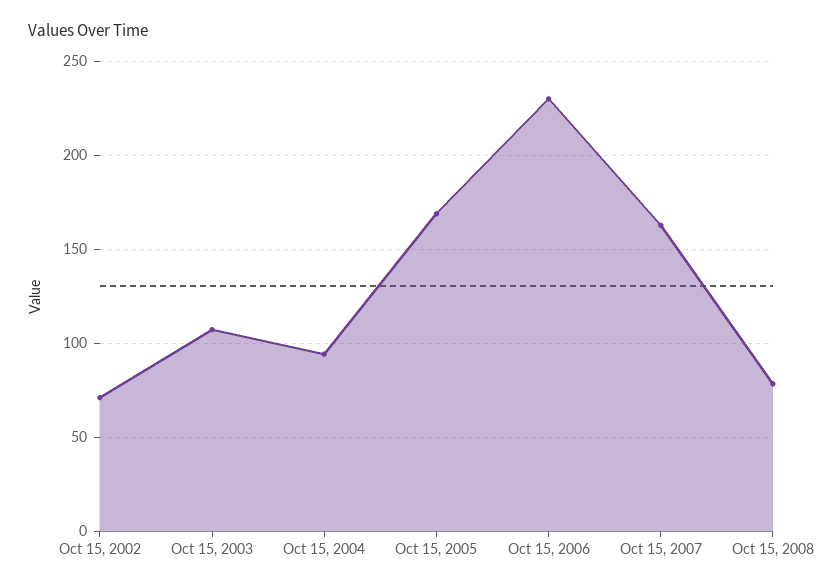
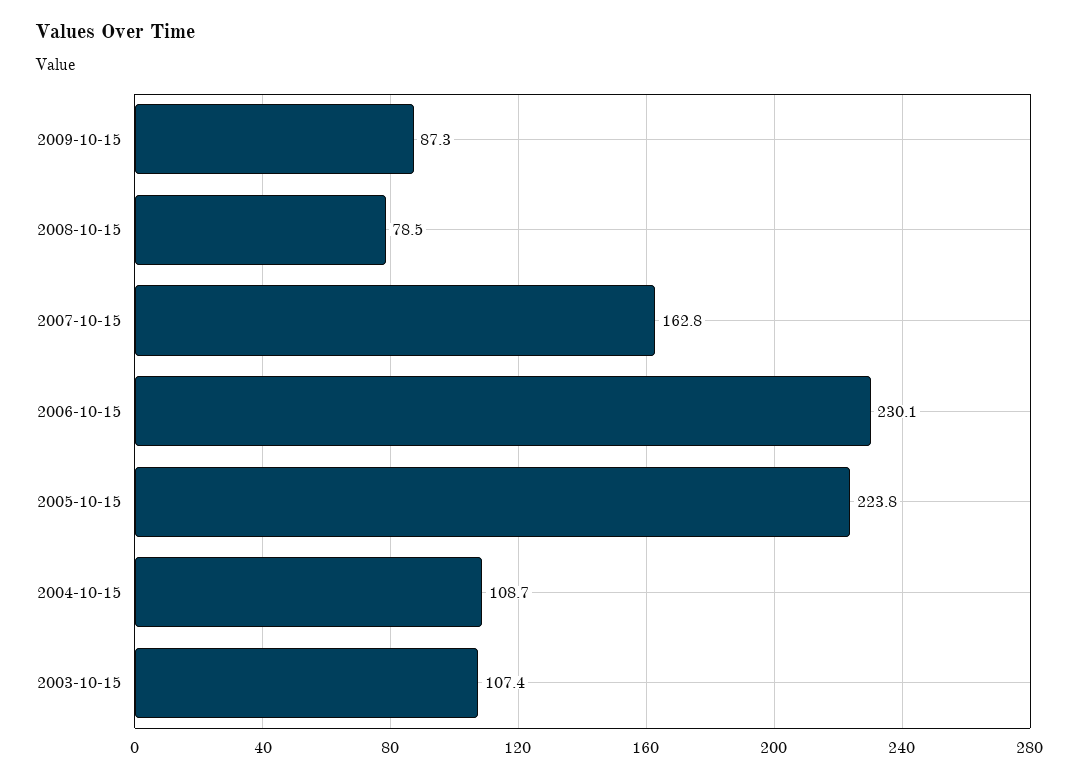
Oct 15, 2002: 70 -> none
Oct 15, 2004: 95 -> 108.7
Oct 15, 2005: 170 -> 223.8
2009-10-15: none -> 87.3

